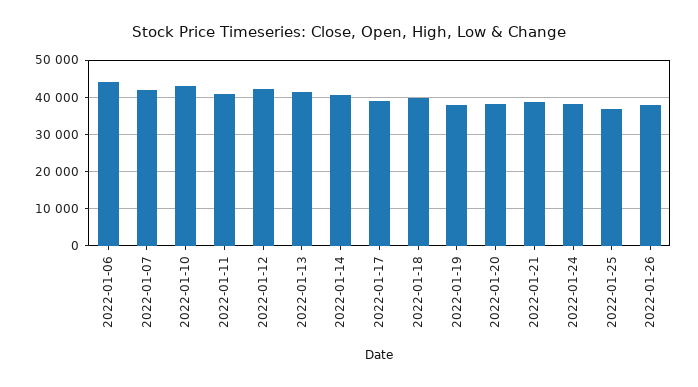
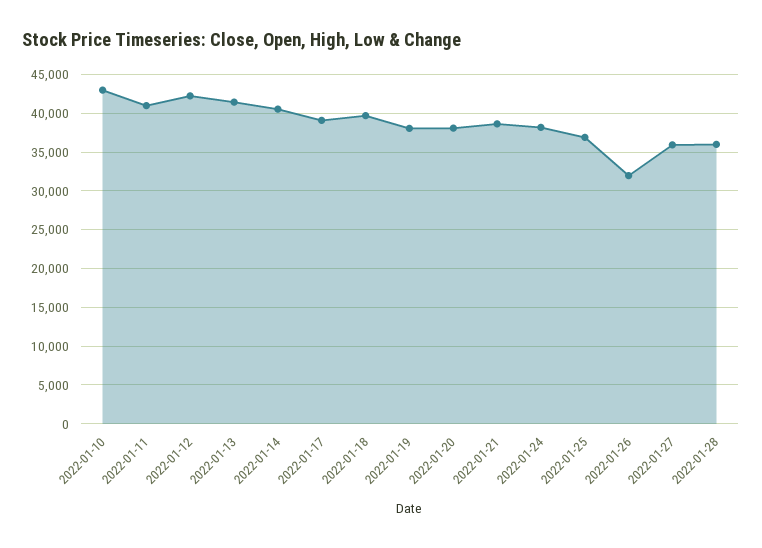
2022-01-06: 44000 -> none
2022-01-07: 42000 -> none
2022-01-26: 38000 -> 32000
2022-01-27: none -> 36000
2022-01-28: none -> 36000

